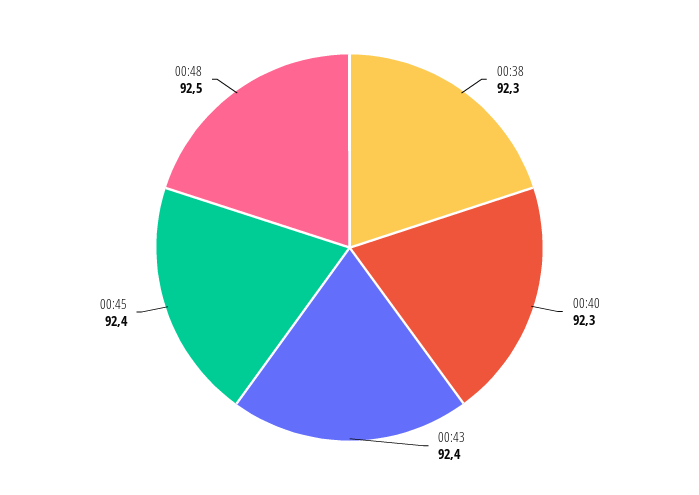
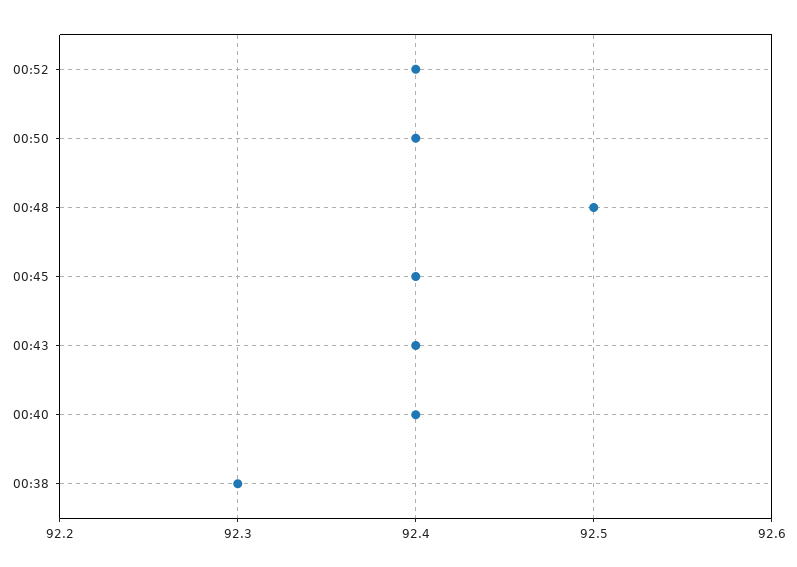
00:40: 92.3 -> 92.4
00:52: none -> 92.4
00:50: none -> 92.4

